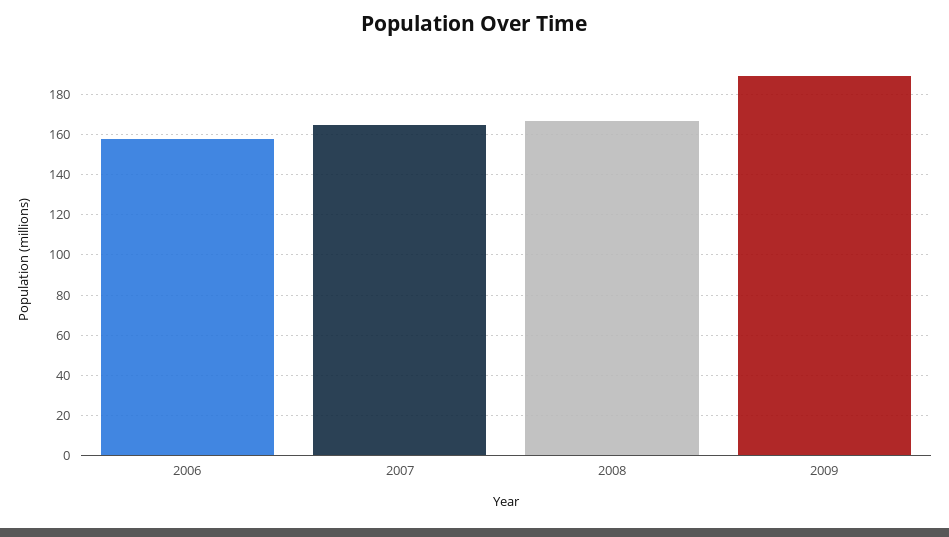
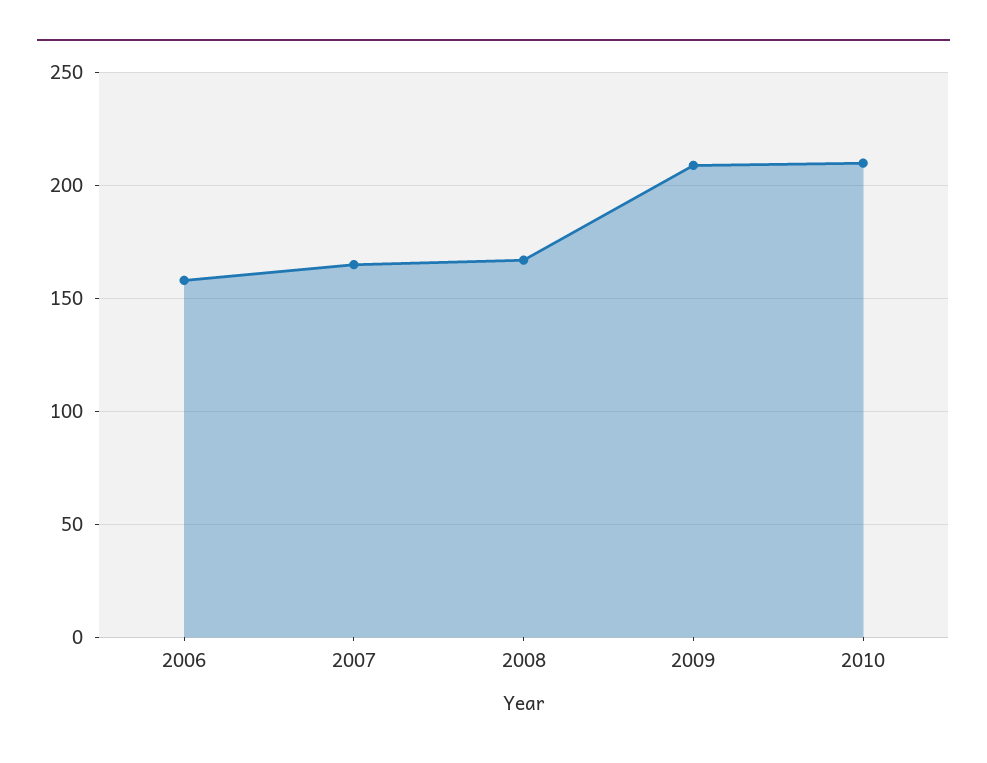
2009: 190 -> 210
2010: none -> 210

